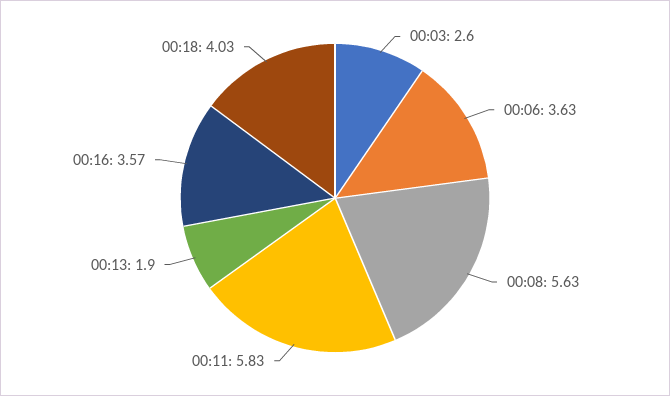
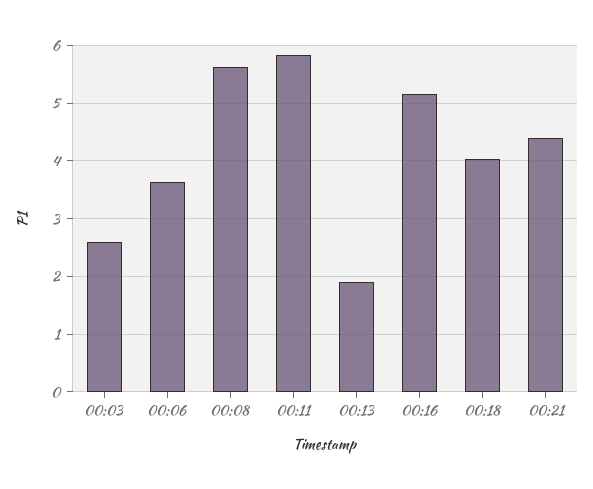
00:16: 3.57 -> 5.2
00:21: none -> 4.4

